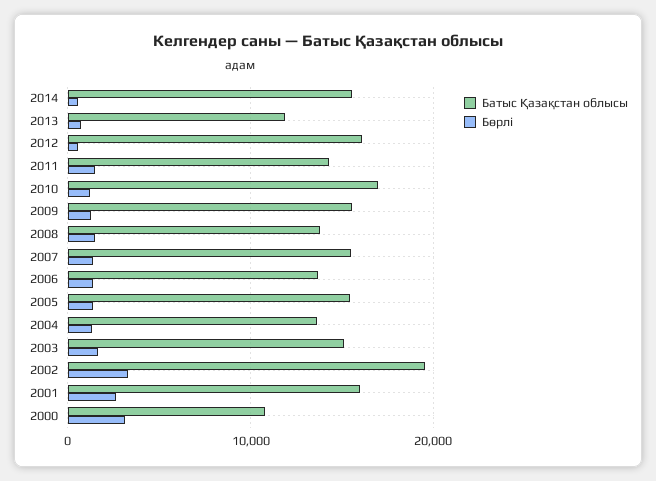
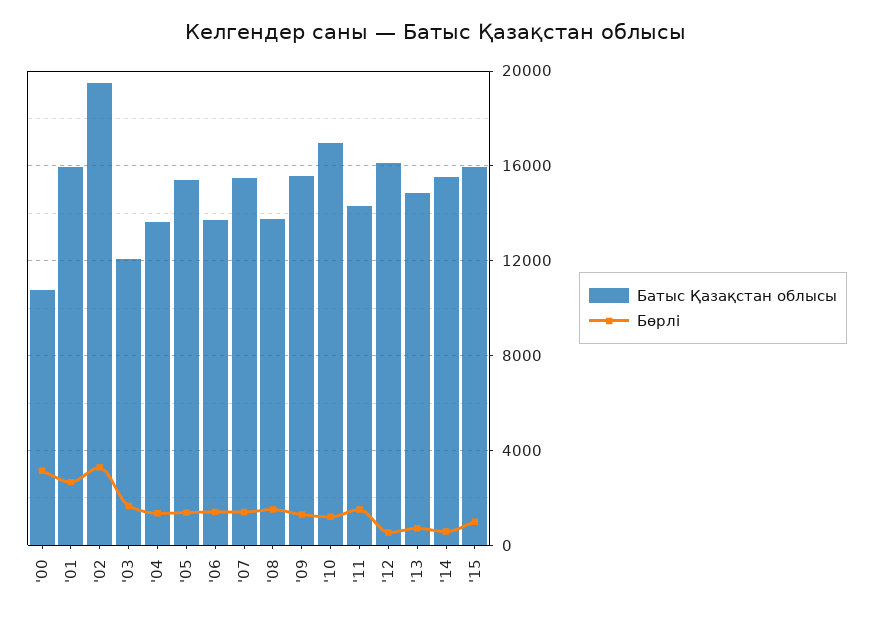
Батыс Қазақстан облысы, 2013: 12000 -> 15000
Батыс Қазақстан облысы, 2003: 15000 -> 12000
Батыс Қазақстан облысы, '15: none -> 16000
Бөрлі, '15: none -> 1000

